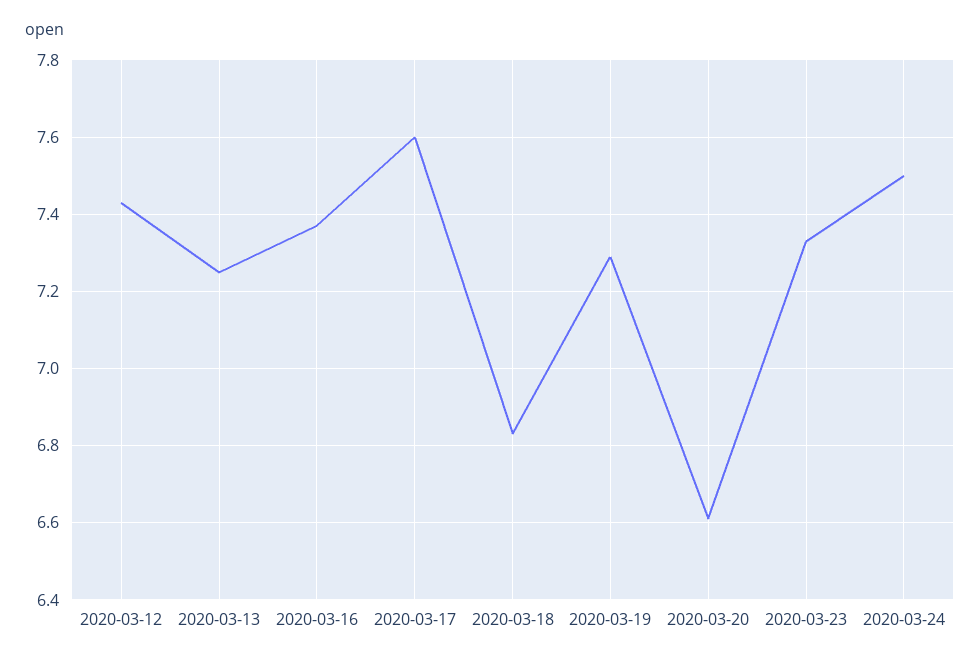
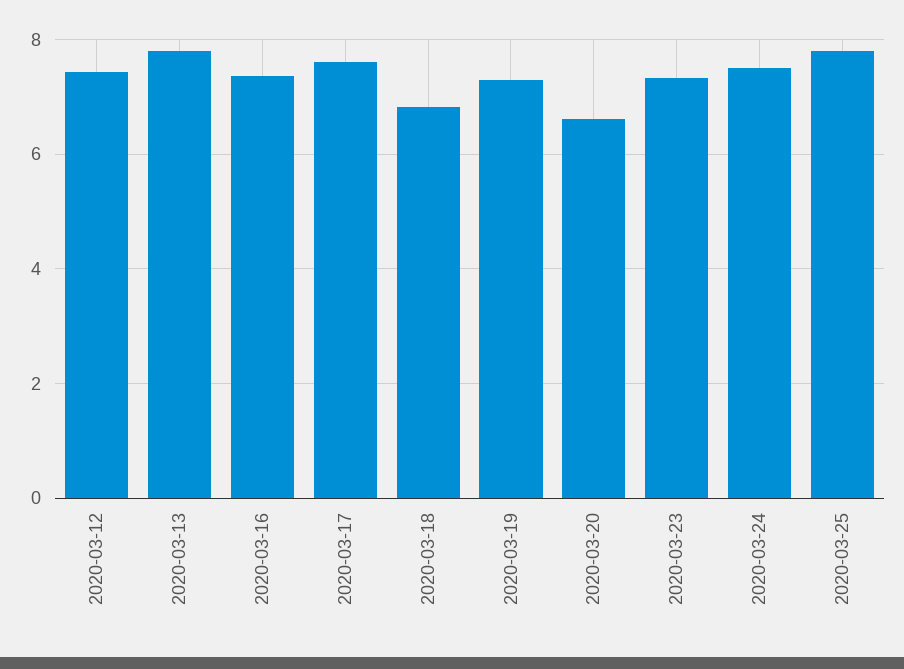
2020-03-13: 7.25 -> 7.8
2020-03-25: none -> 7.8

